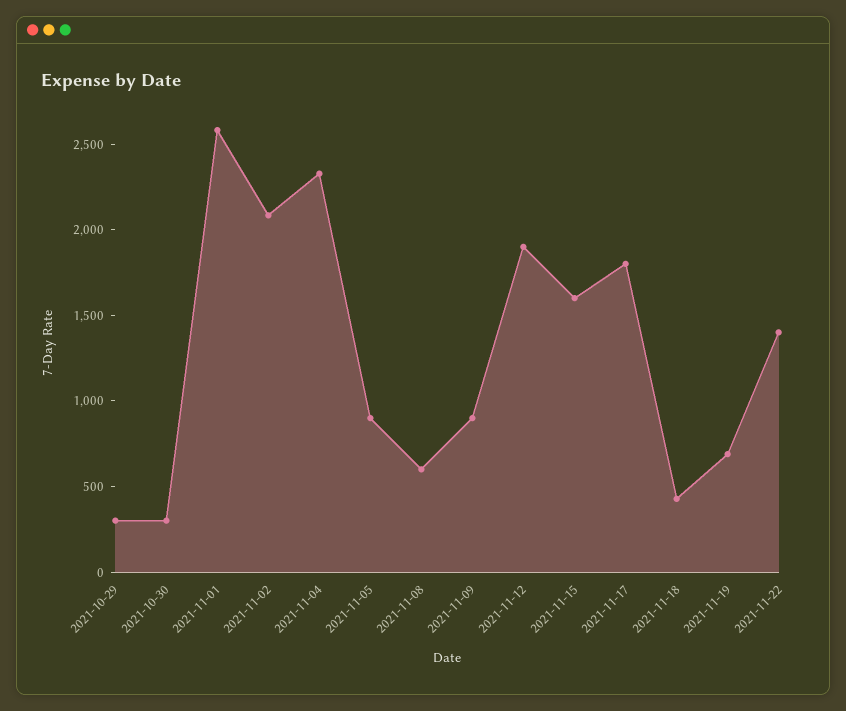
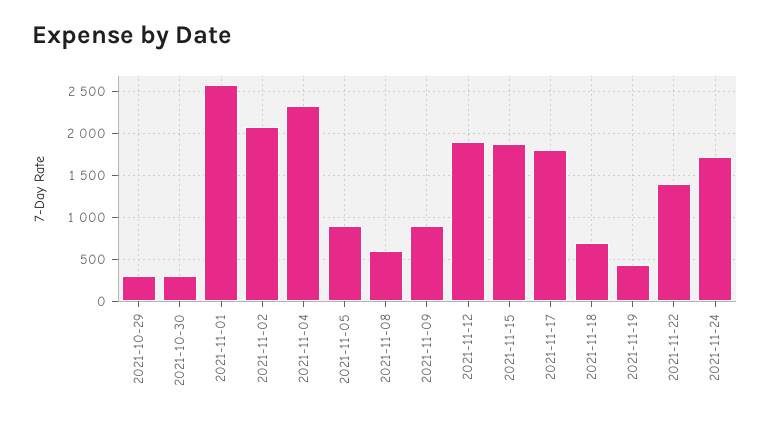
2021-11-15: 1600 -> 1900
2021-11-18: 400 -> 700
2021-11-19: 700 -> 400
2021-11-24: none -> 1700

